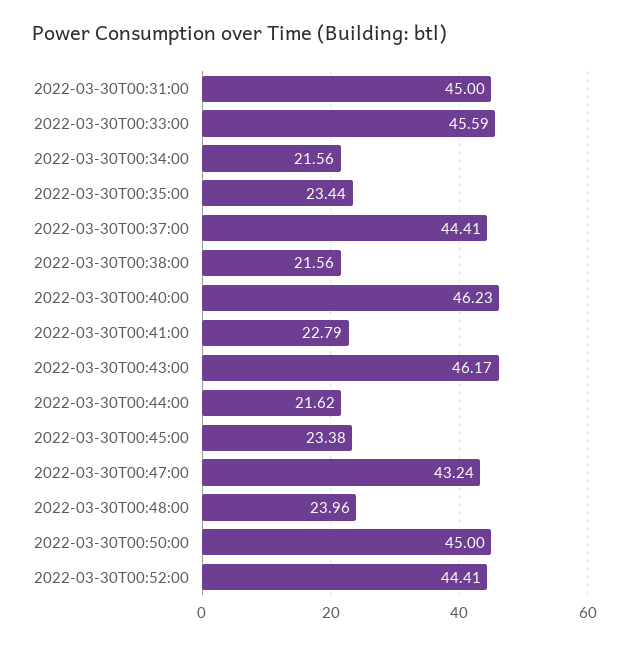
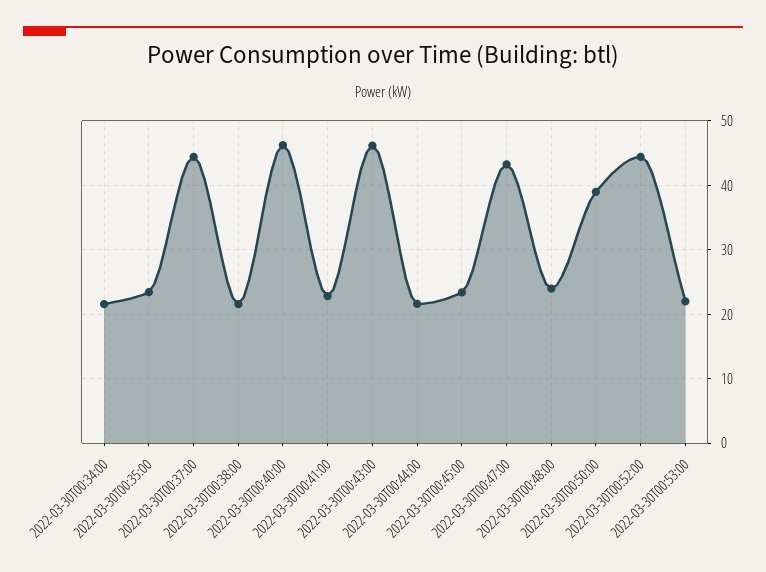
2022-03-30T00:31:00: 45 -> none
2022-03-30T00:33:00: 45.59 -> none
2022-03-30T00:50:00: 45 -> 39
2022-03-30T00:53:00: none -> 22

